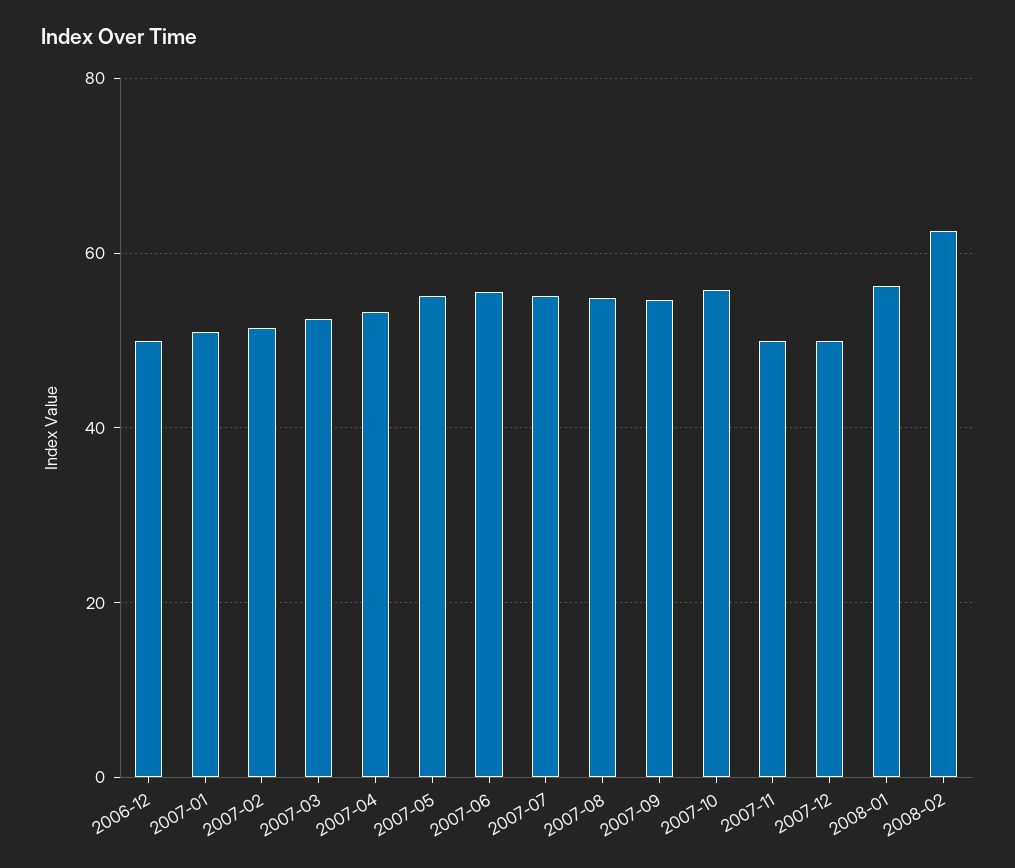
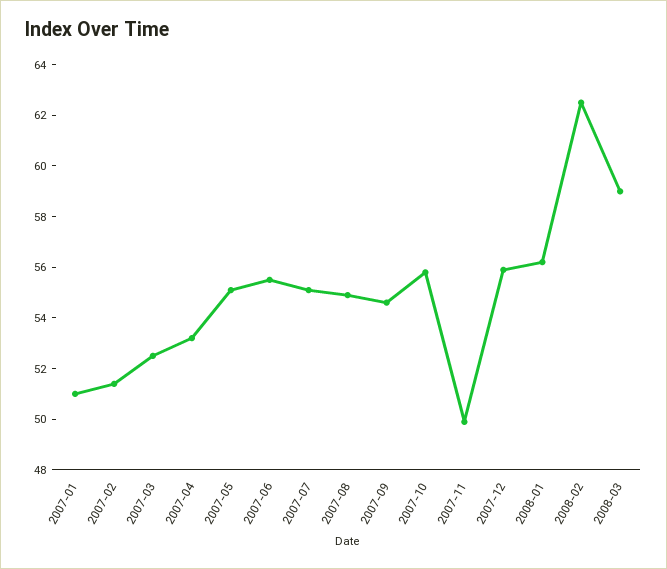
2006-12: 50 -> none
2007-12: 50 -> 56
2008-03: none -> 59

